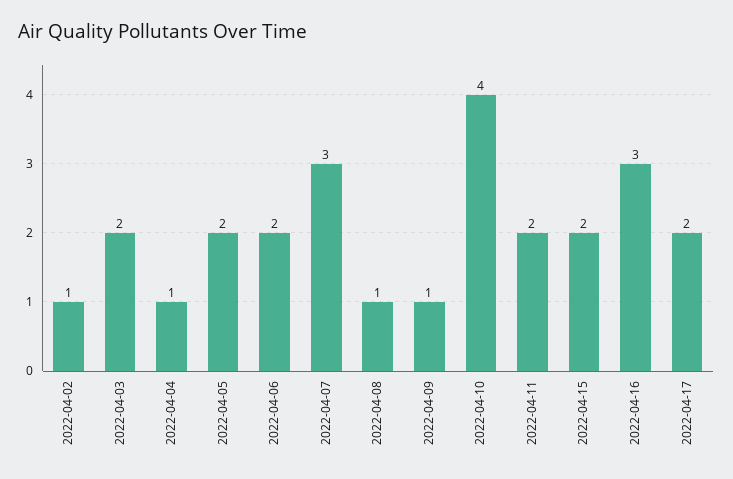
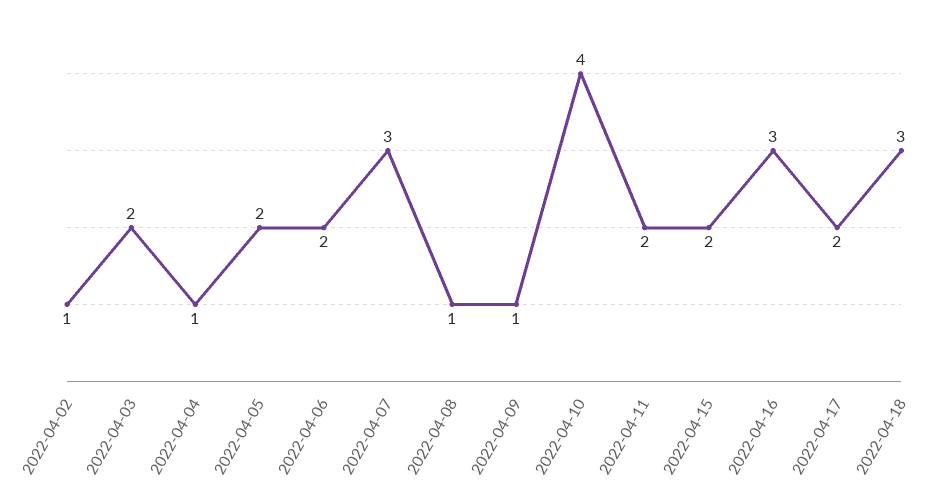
2022-04-18: none -> 3

